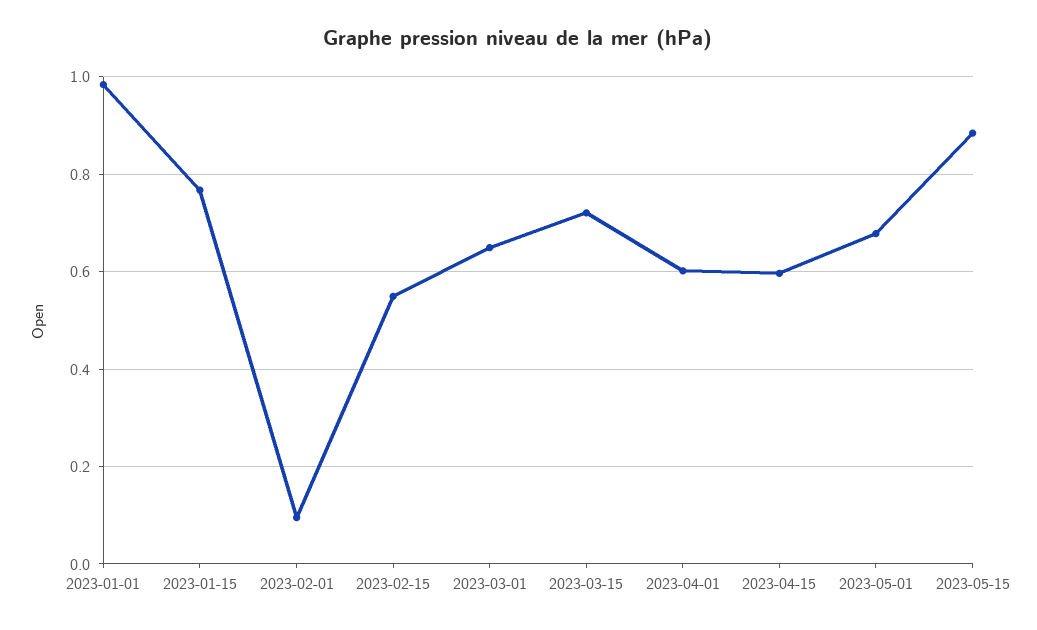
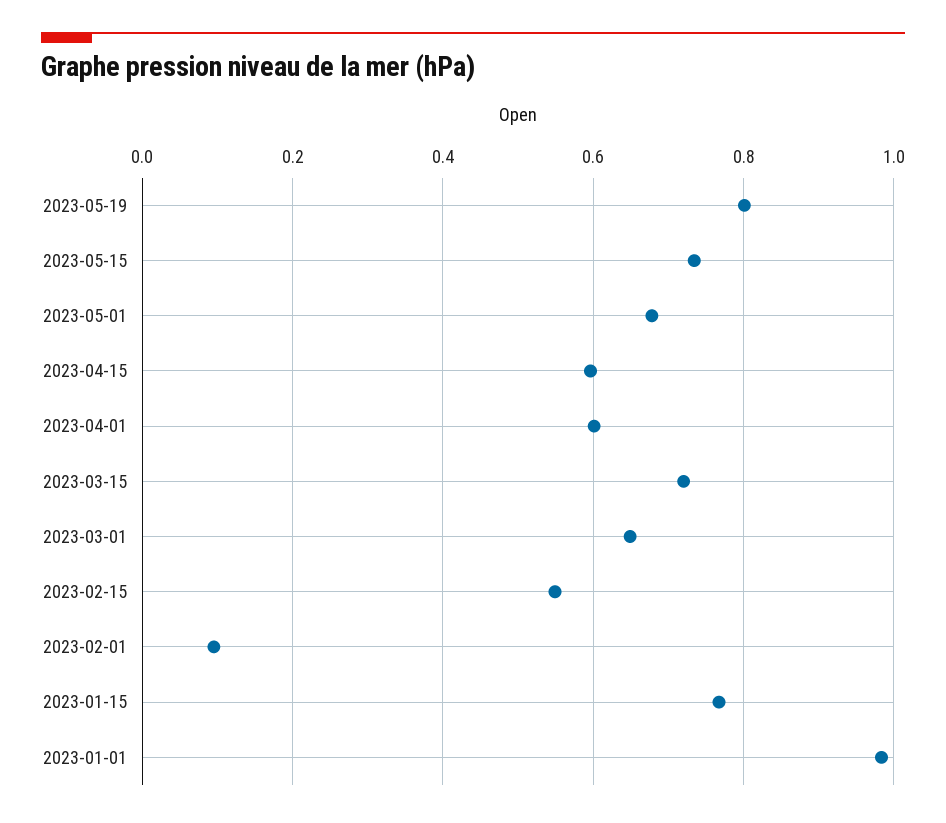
2023-05-15: 0.88 -> 0.74
2023-05-19: none -> 0.8

